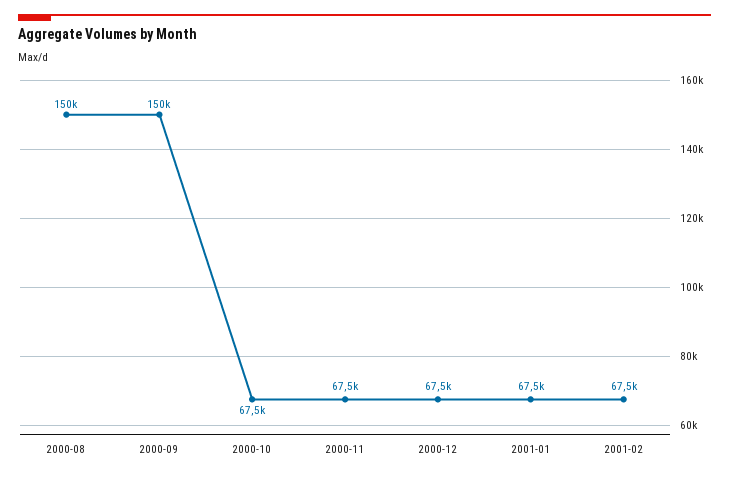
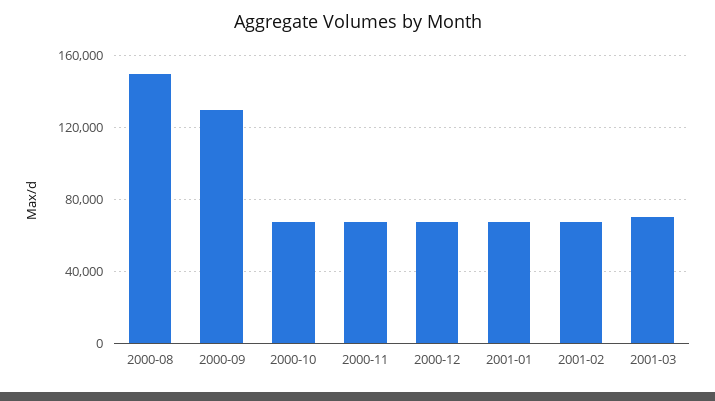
2000-09: 150000 -> 130000
2001-03: none -> 70000

